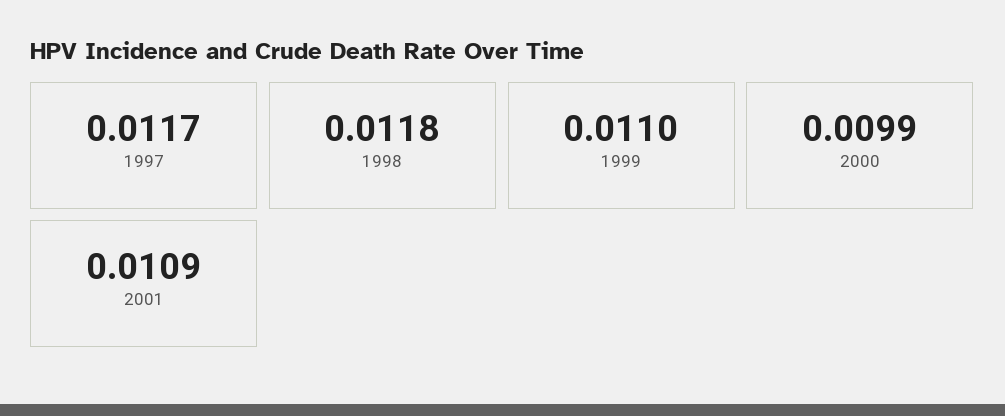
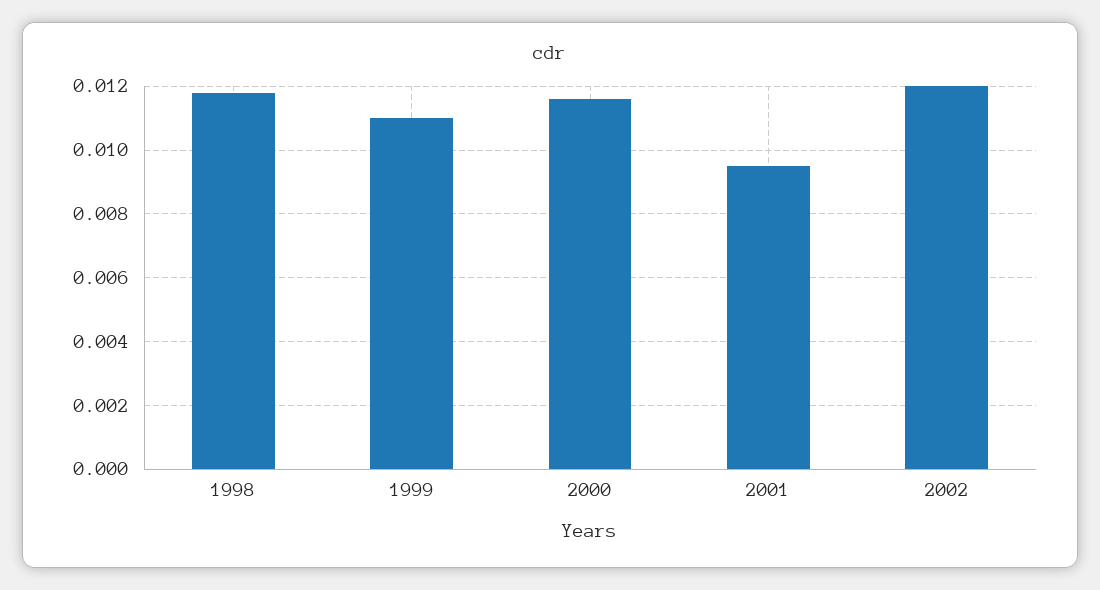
1997: 0.0117 -> none
2000: 0.0099 -> 0.0115
2001: 0.0109 -> 0.0095
2002: none -> 0.012

